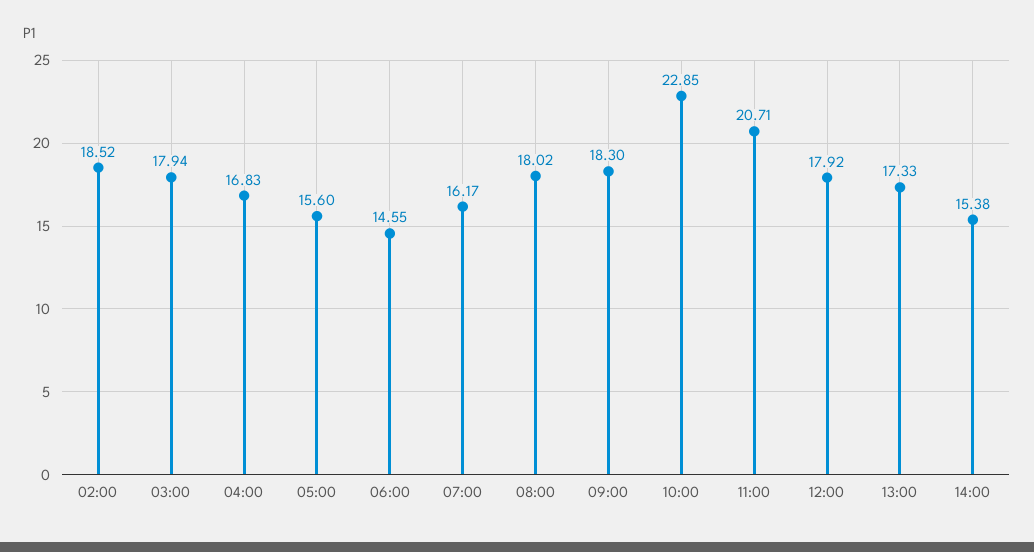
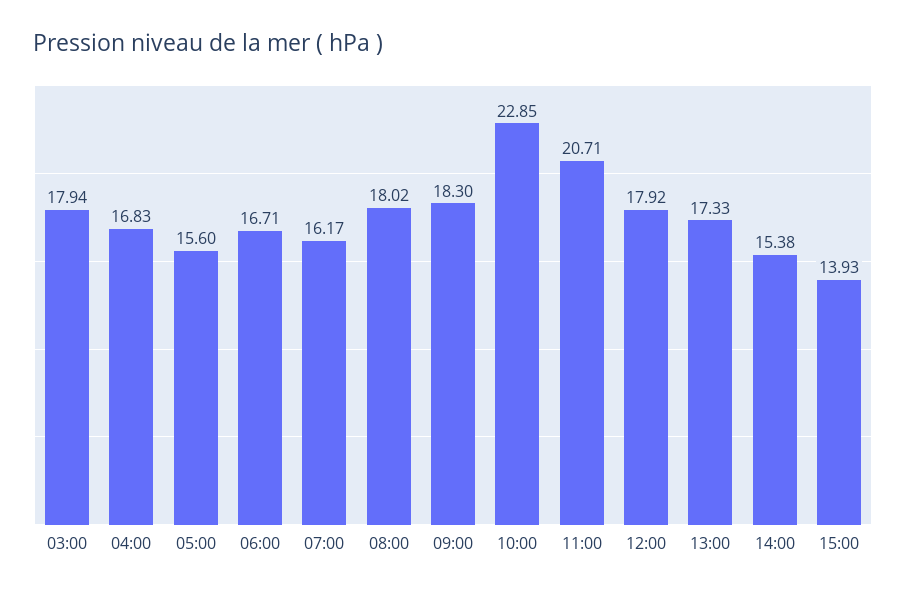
02:00: 18.52 -> none
06:00: 14.55 -> 16.71
15:00: none -> 13.93

